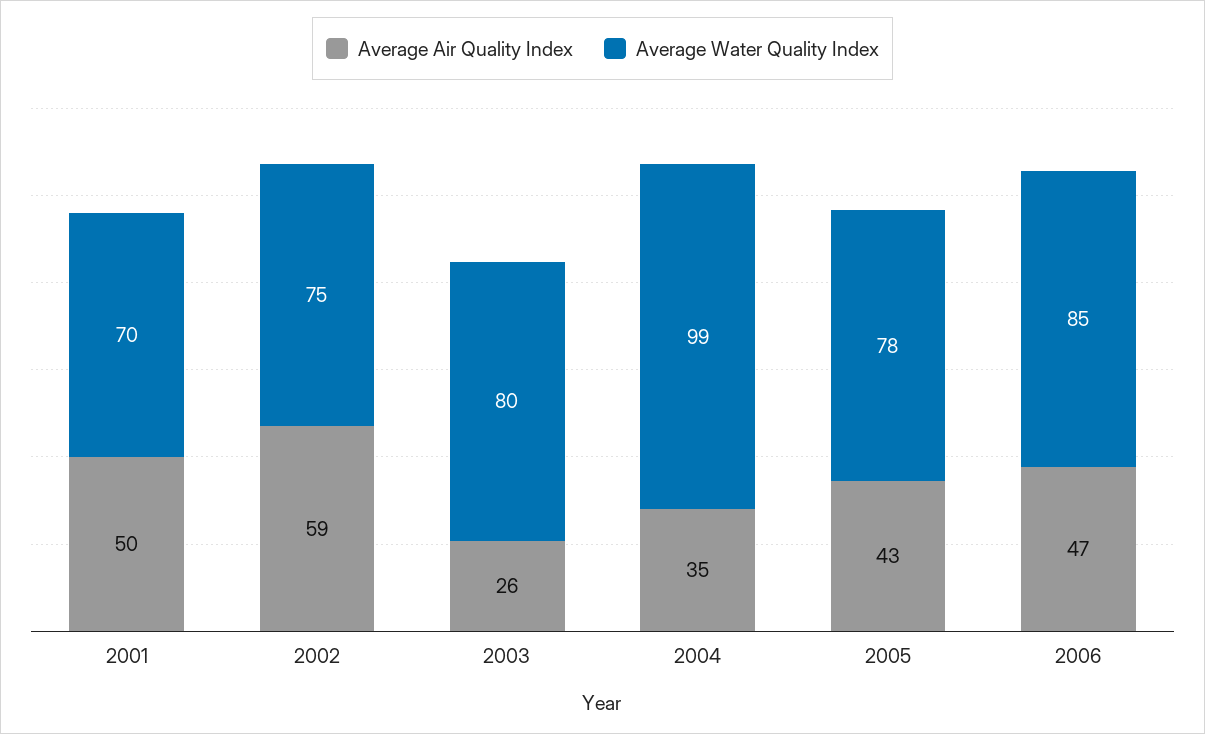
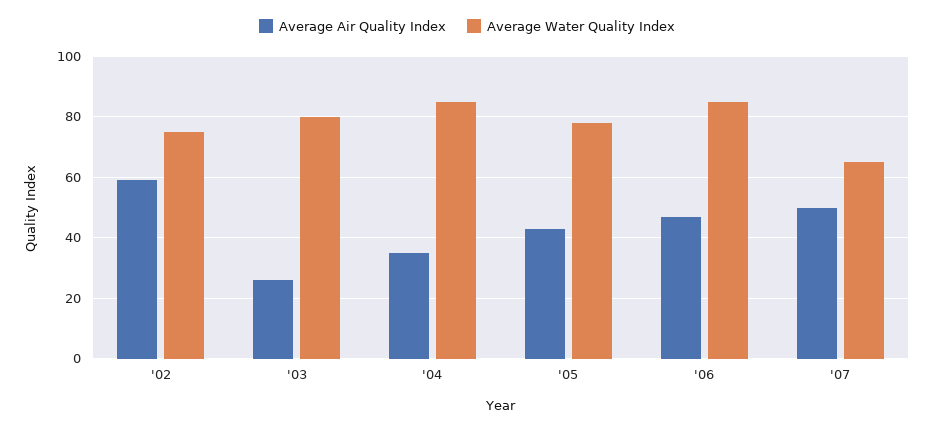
Average Air Quality Index, 2001: 50 -> none
Average Water Quality Index, 2001: 70 -> none
Average Water Quality Index, 2004: 99 -> 85
Average Air Quality Index, '07: none -> 50
Average Water Quality Index, '07: none -> 65

